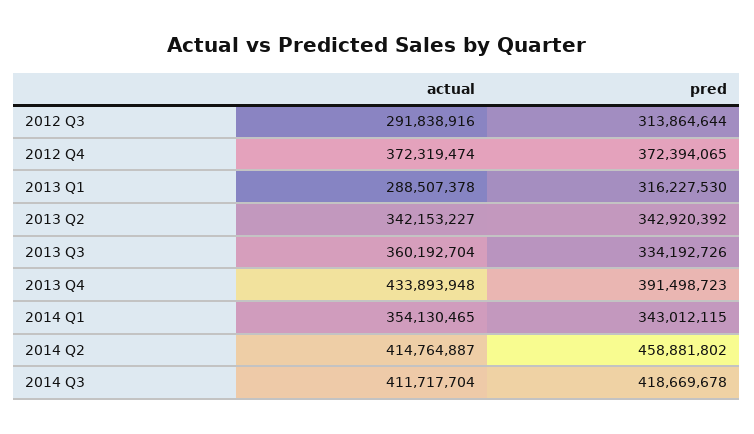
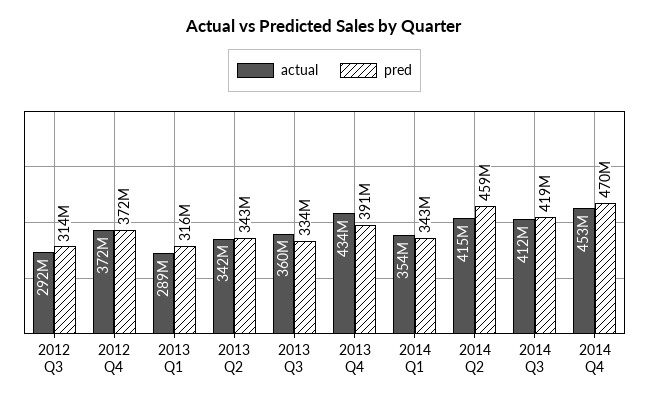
actual, 2014 Q4: none -> 453000000
pred, 2014 Q4: none -> 470000000

